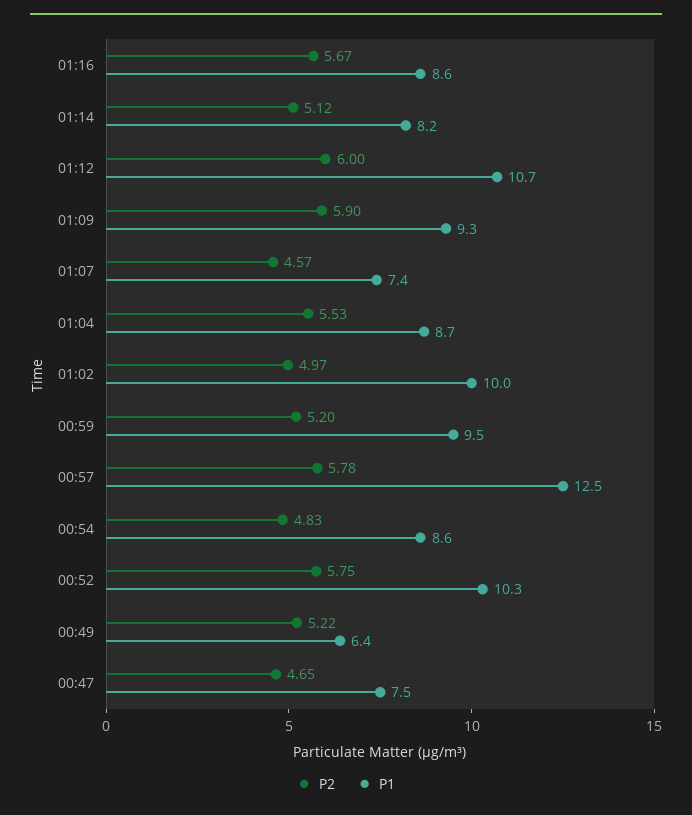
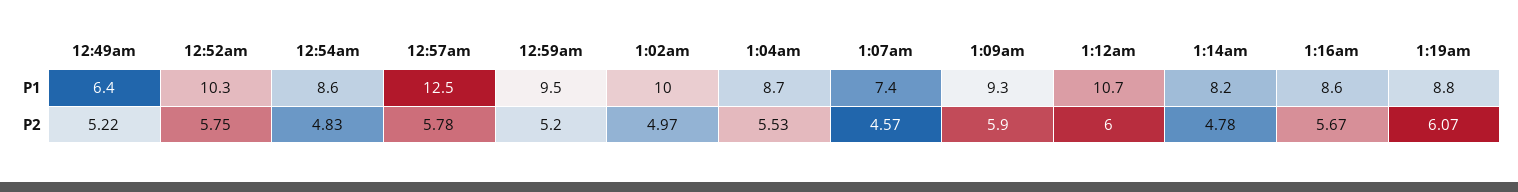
P2, 01:14: 5.12 -> 4.78
P2, 00:47: 4.65 -> none
P1, 00:47: 7.5 -> none
P1, 1:19am: none -> 8.8
P2, 1:19am: none -> 6.07

